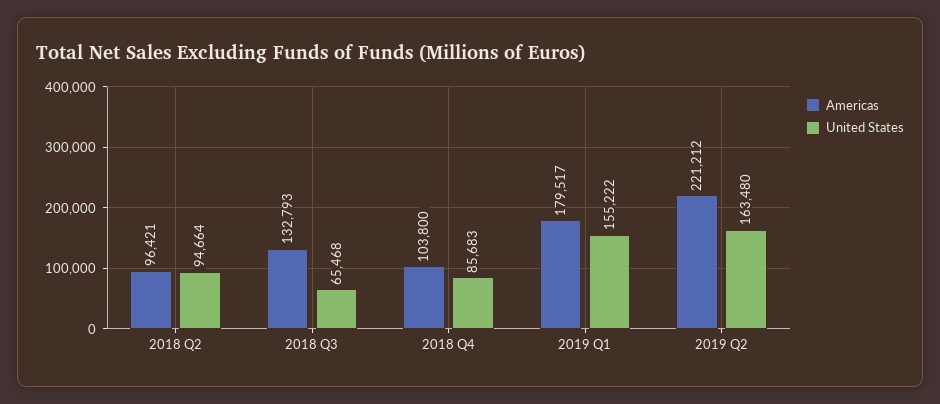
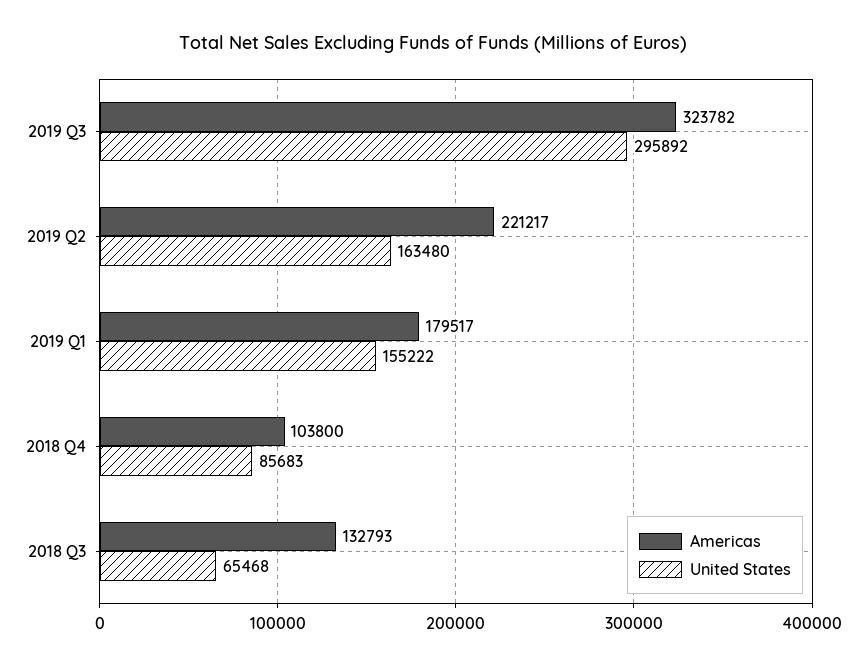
Americas, 2018 Q2: 96421 -> none
United States, 2018 Q2: 94664 -> none
Americas, 2019 Q2: 221212 -> 221217
Americas, 2019 Q3: none -> 323782
United States, 2019 Q3: none -> 295892

